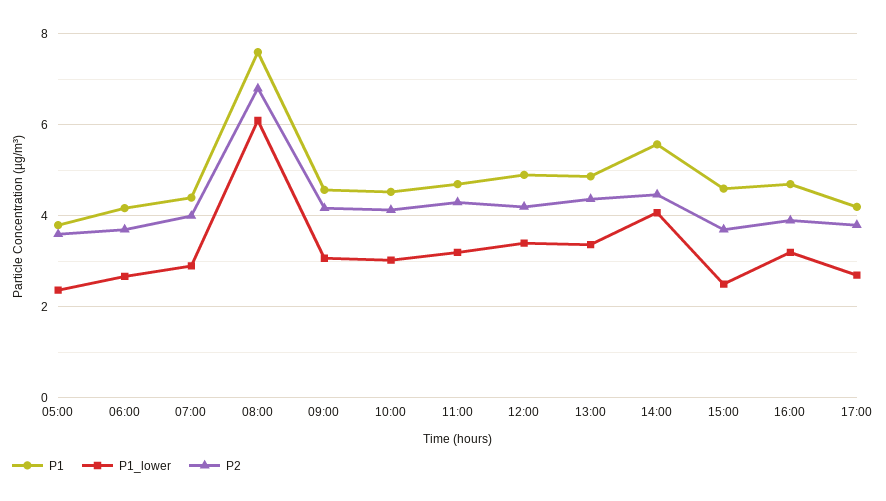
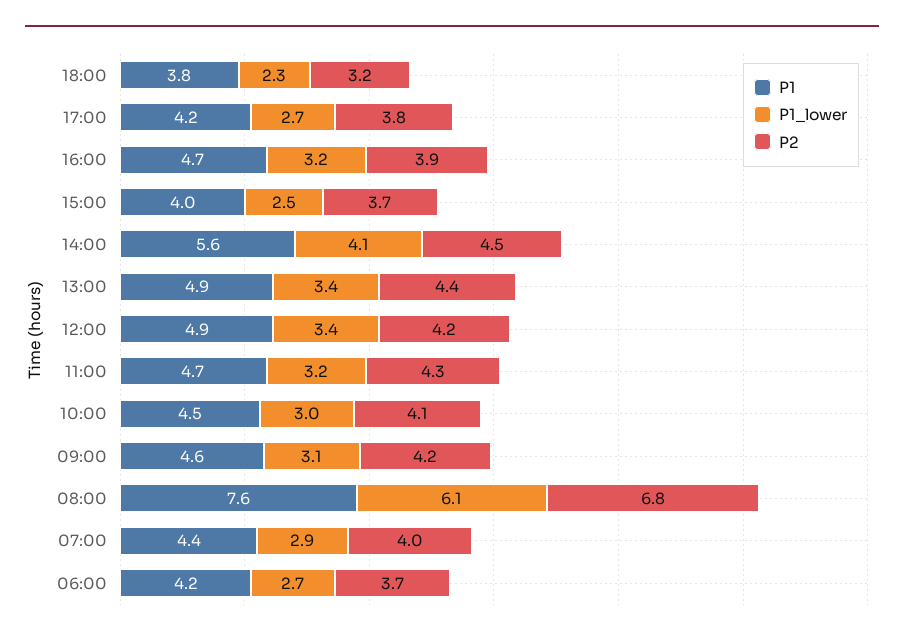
P1, 05:00: 3.8 -> none
P1_lower, 05:00: 2.4 -> none
P2, 05:00: 3.6 -> none
P1, 15:00: 4.6 -> 4
P1, 18:00: none -> 3.8
P1_lower, 18:00: none -> 2.3
P2, 18:00: none -> 3.2

